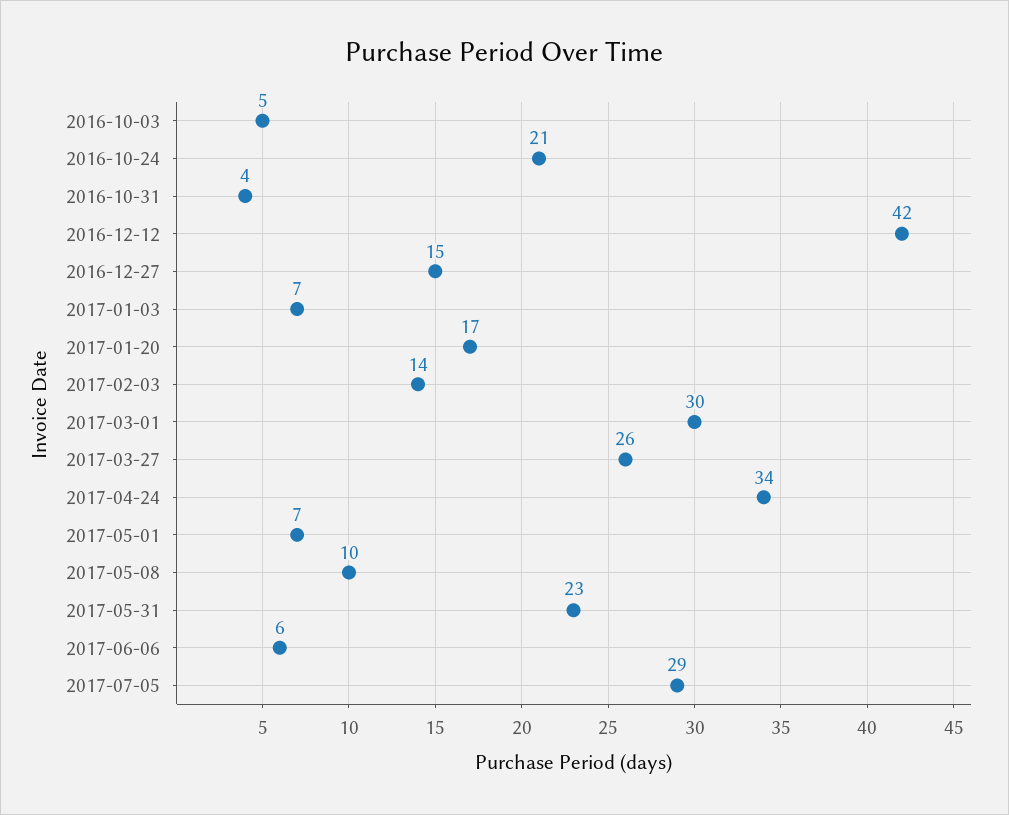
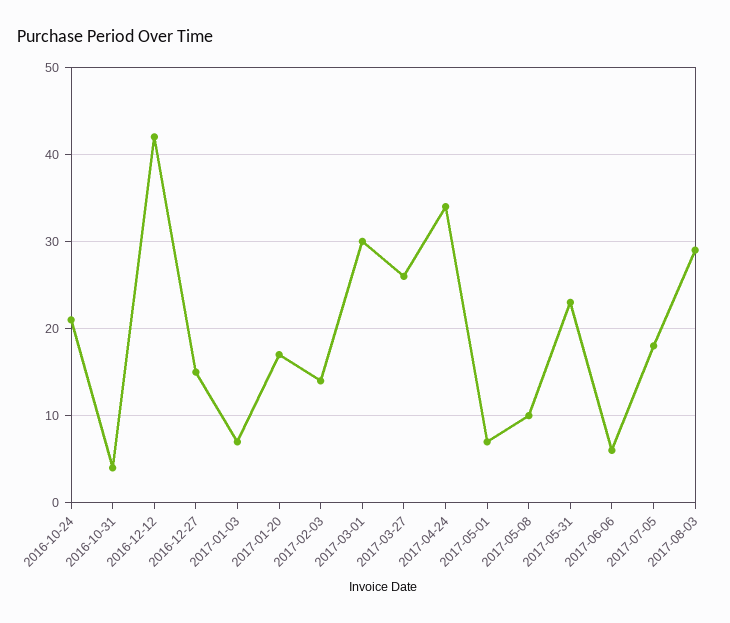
2016-10-03: 5 -> none
2017-07-05: 29 -> 18
2017-08-03: none -> 29

